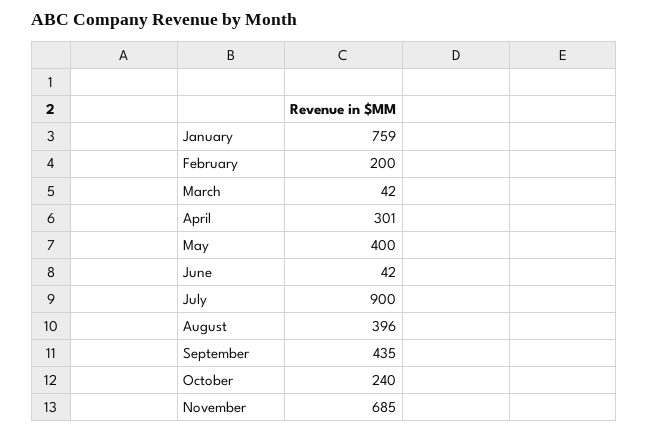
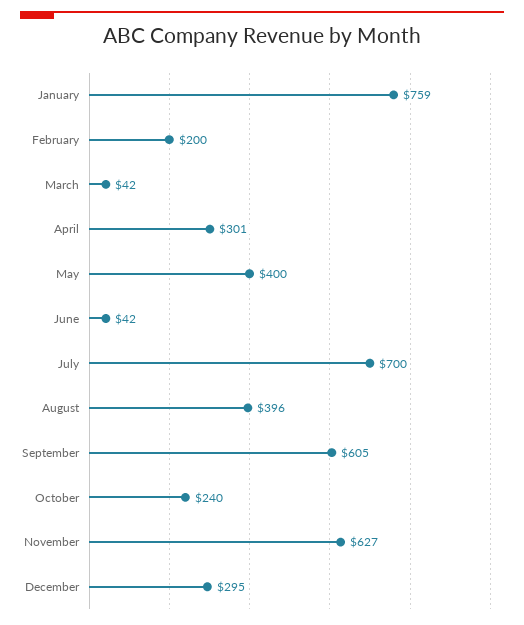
July: 900 -> 700
September: 435 -> 605
November: 685 -> 627
December: none -> 295

